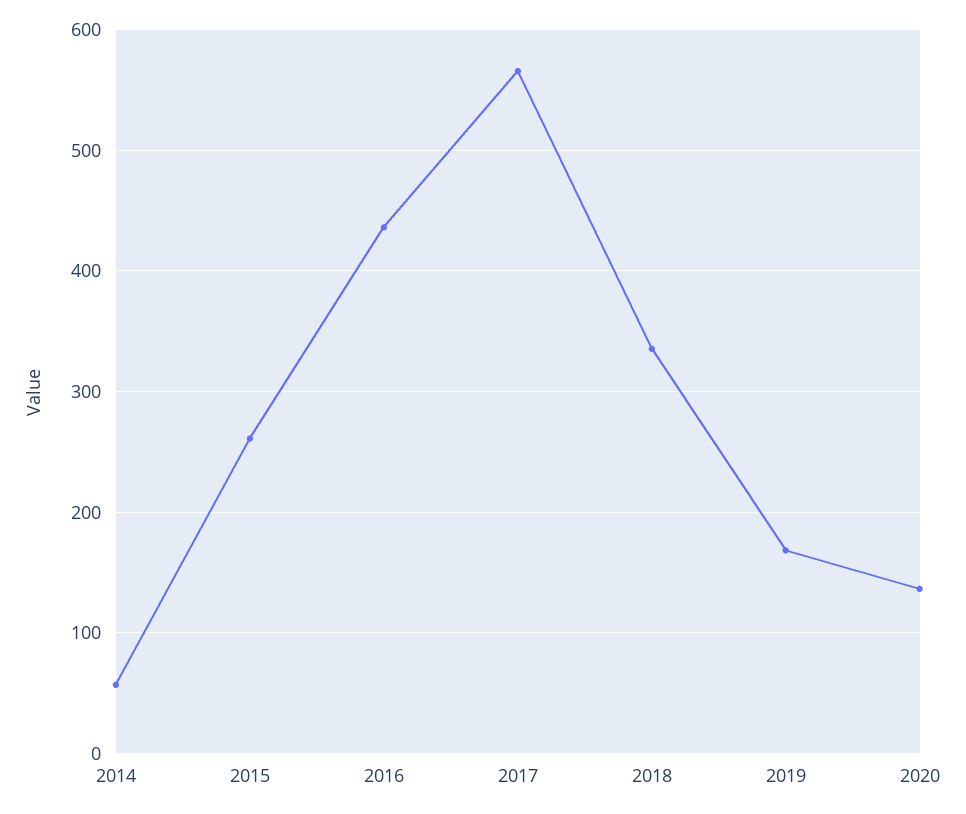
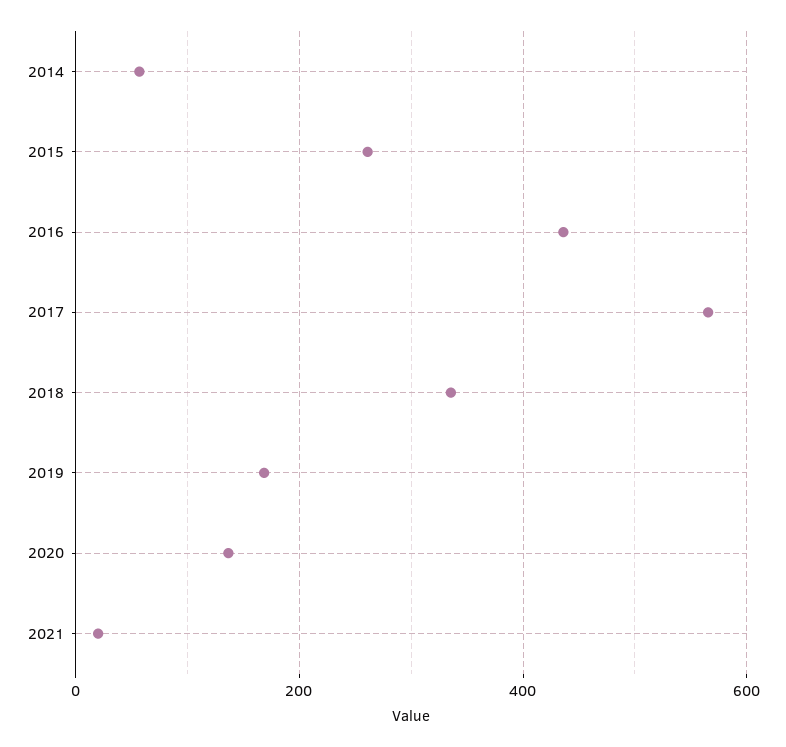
2021: none -> 20

